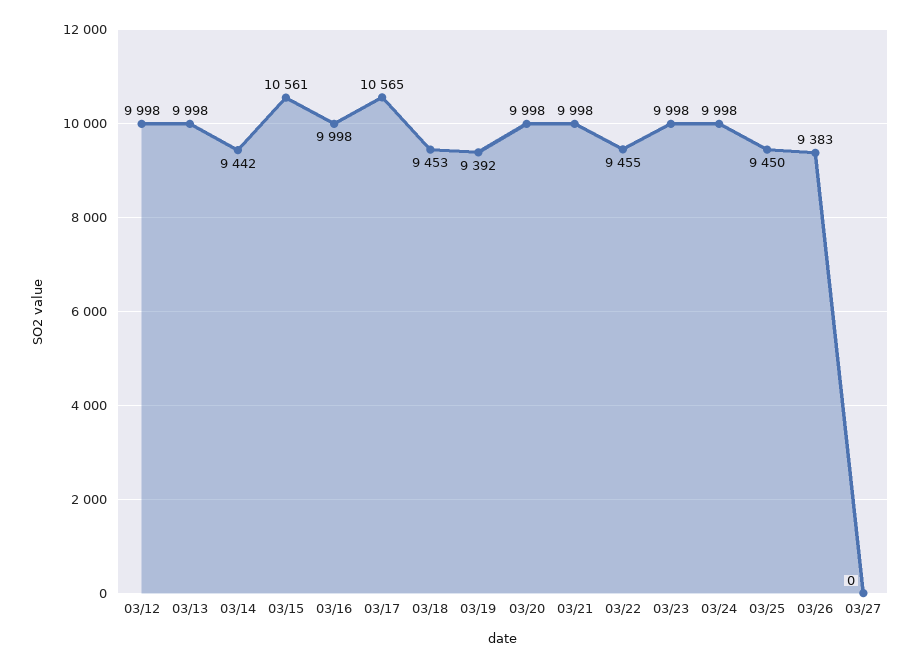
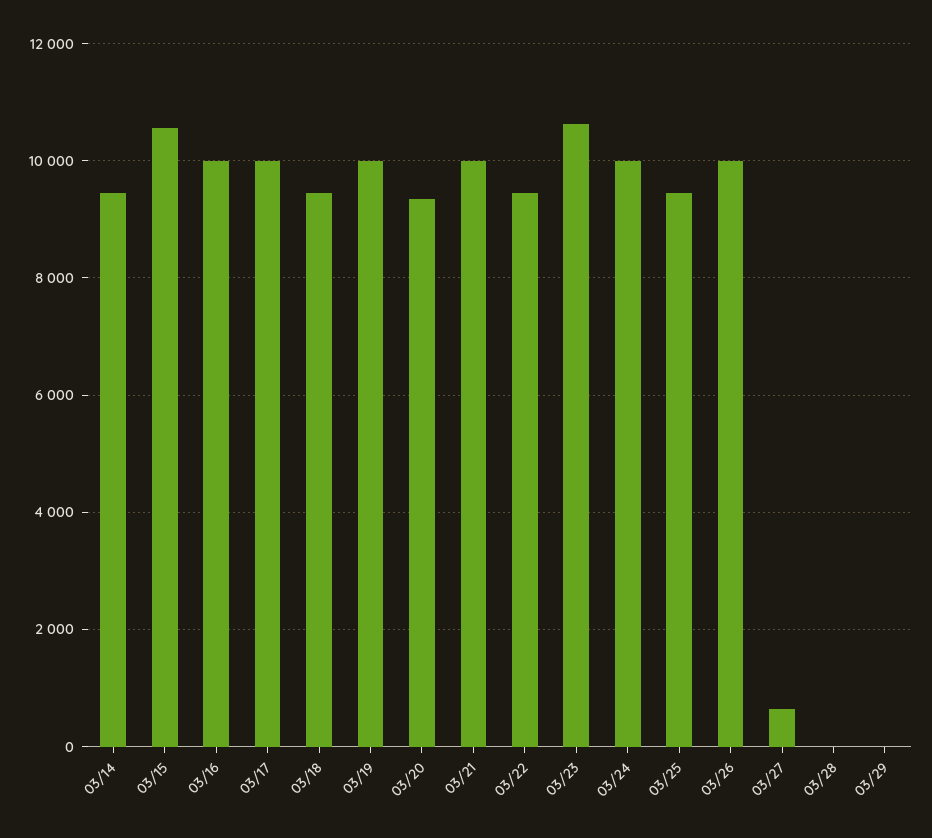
03/12: 9998 -> none
03/13: 9998 -> none
03/17: 10565 -> 10000
03/19: 9392 -> 10000
03/20: 9998 -> 9400
03/23: 9998 -> 10600
03/26: 9383 -> 10000
03/27: 0 -> 600
03/28: none -> 0
03/29: none -> 0

